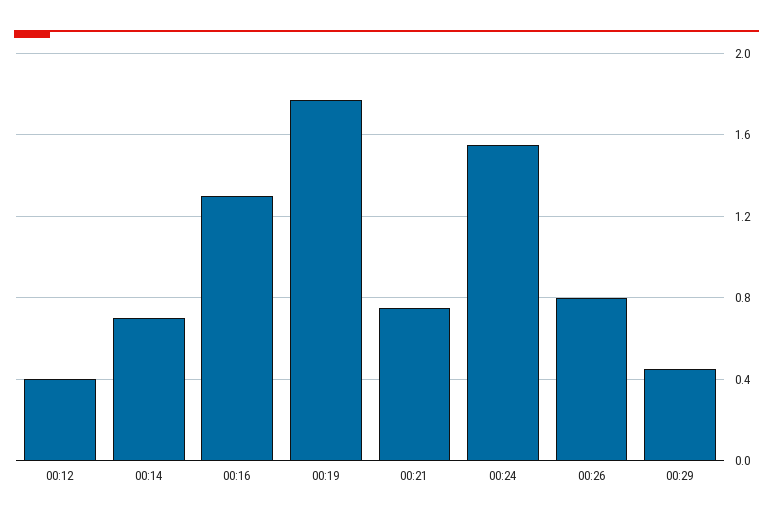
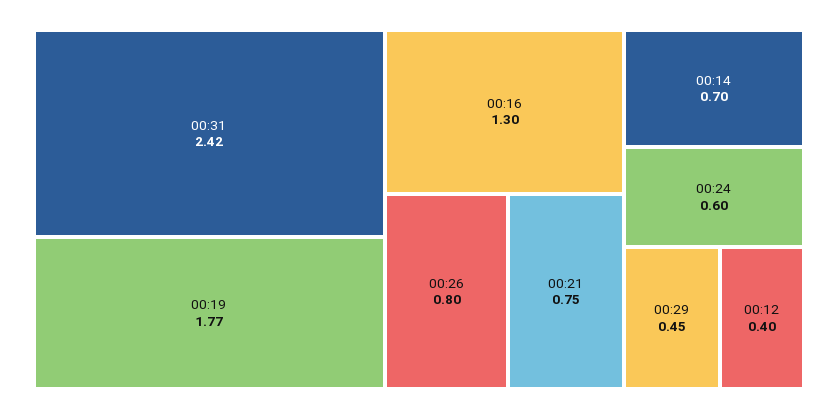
00:24: 1.55 -> 0.6
00:31: none -> 2.42

